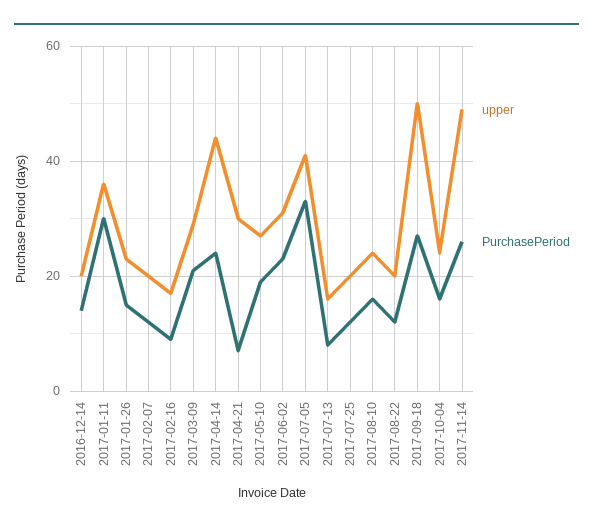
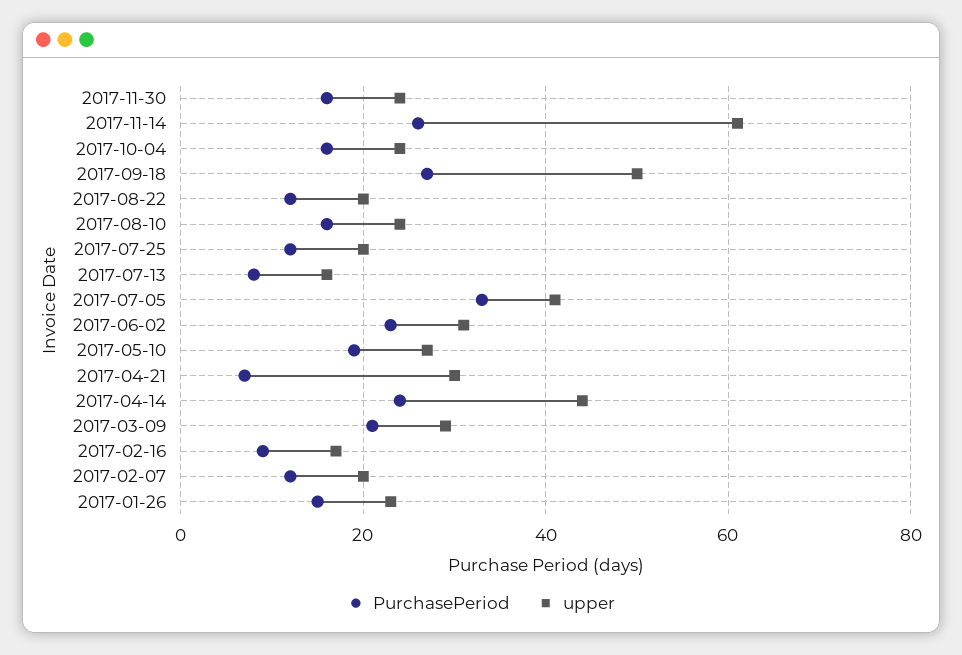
upper, 2016-12-14: 20 -> none
PurchasePeriod, 2016-12-14: 15 -> none
upper, 2017-01-11: 35 -> none
PurchasePeriod, 2017-01-11: 30 -> none
upper, 2017-11-14: 50 -> 60
PurchasePeriod, 2017-11-30: none -> 15
upper, 2017-11-30: none -> 25

